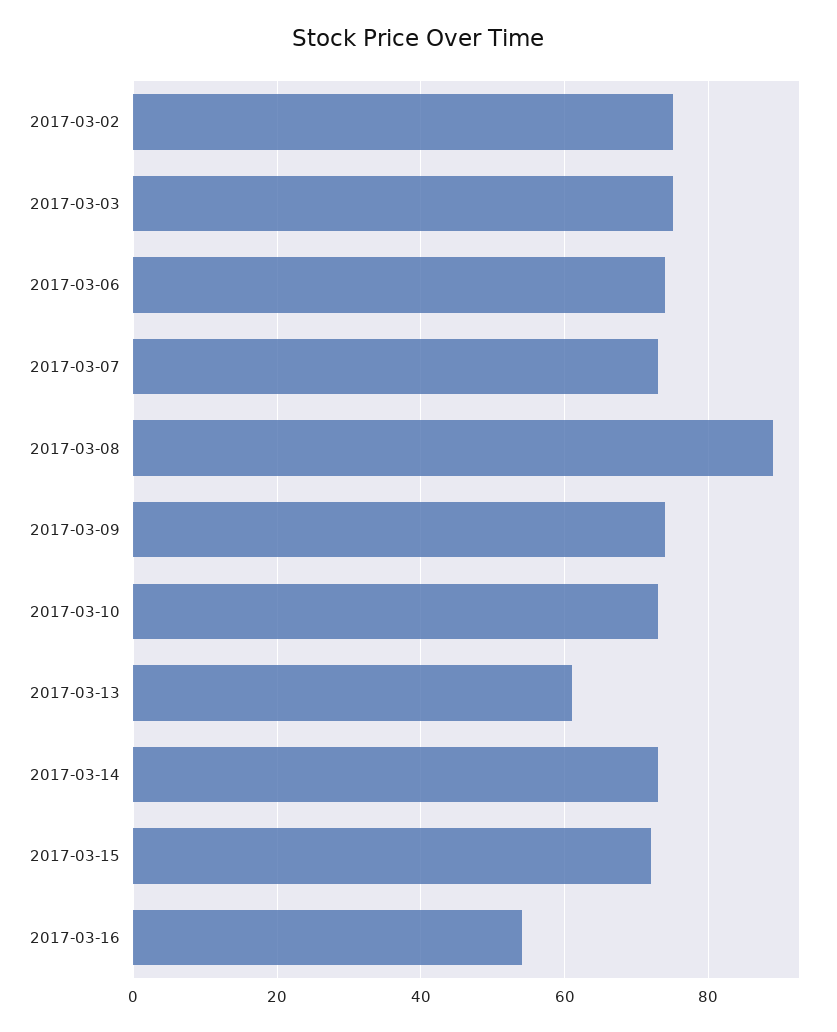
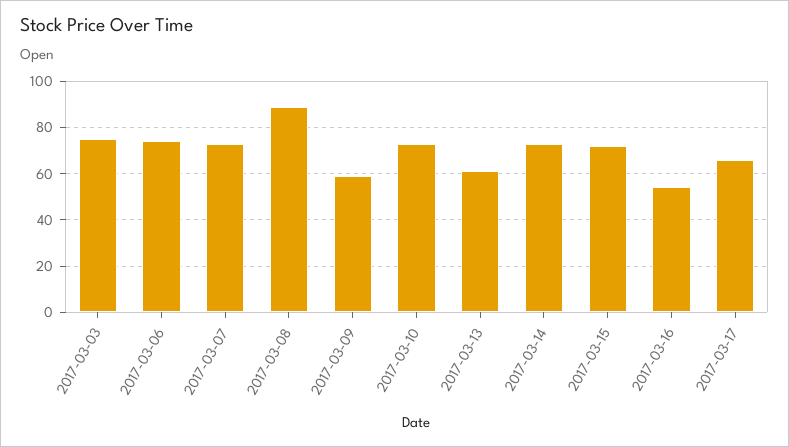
2017-03-02: 75 -> none
2017-03-09: 75 -> 60
2017-03-17: none -> 65

